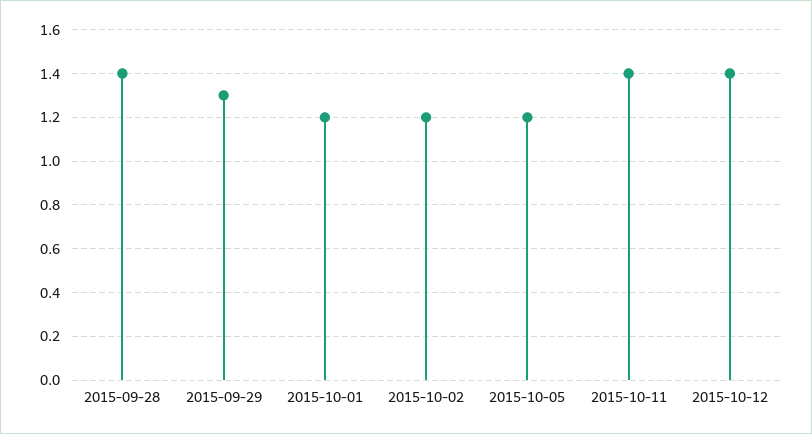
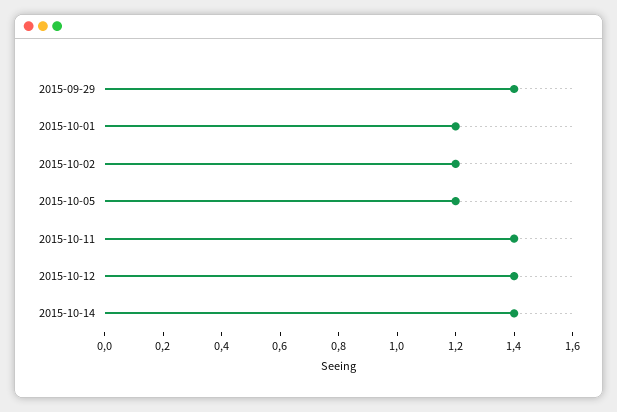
2015-09-28: 1.4 -> none
2015-09-29: 1.3 -> 1.4
2015-10-14: none -> 1.4

